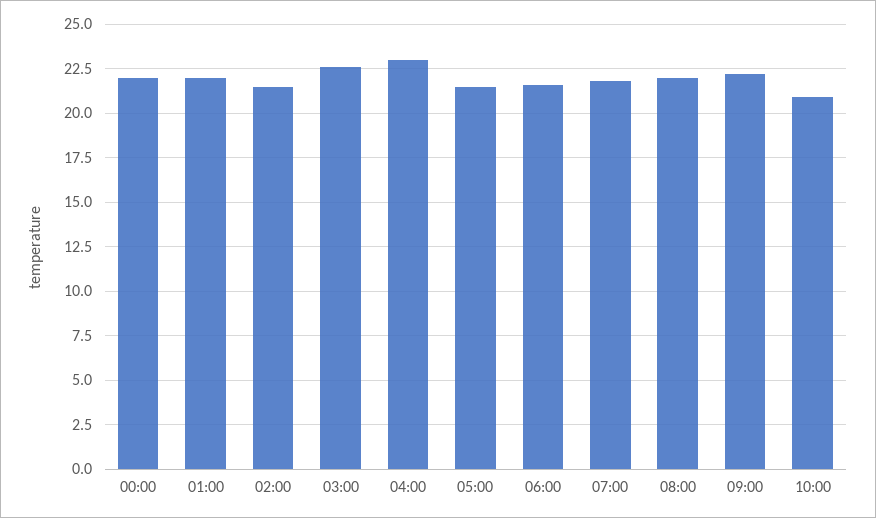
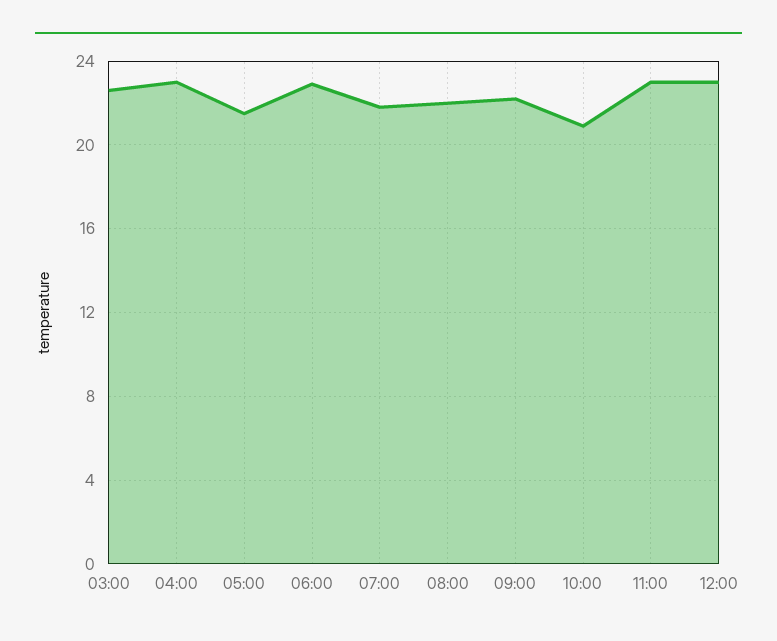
00:00: 22 -> none
01:00: 22 -> none
02:00: 21.5 -> none
06:00: 21.5 -> 23
11:00: none -> 23
12:00: none -> 23

